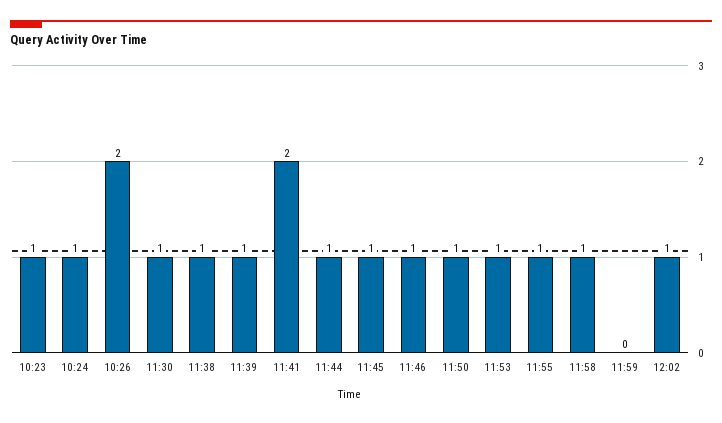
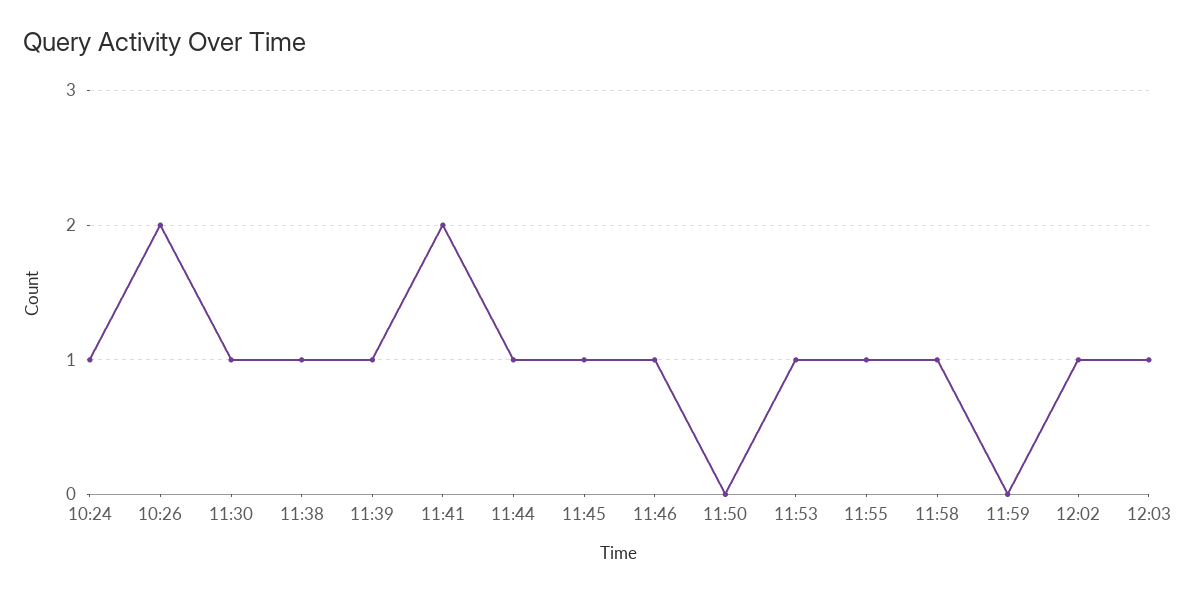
10:23: 1 -> none
11:50: 1 -> 0
12:03: none -> 1

